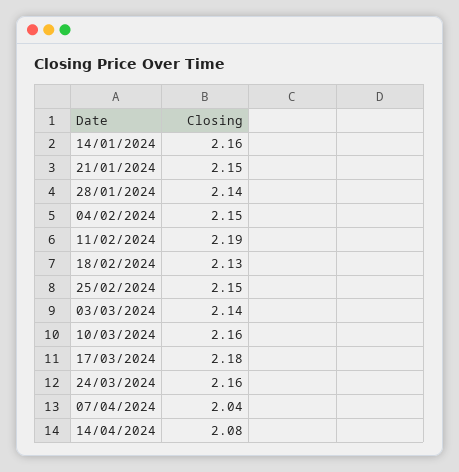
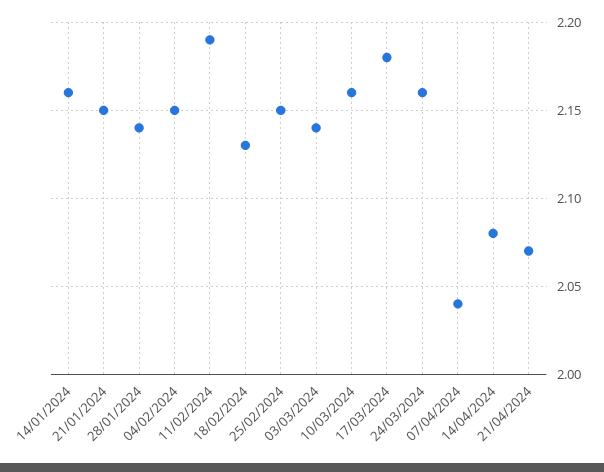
21/04/2024: none -> 2.07

